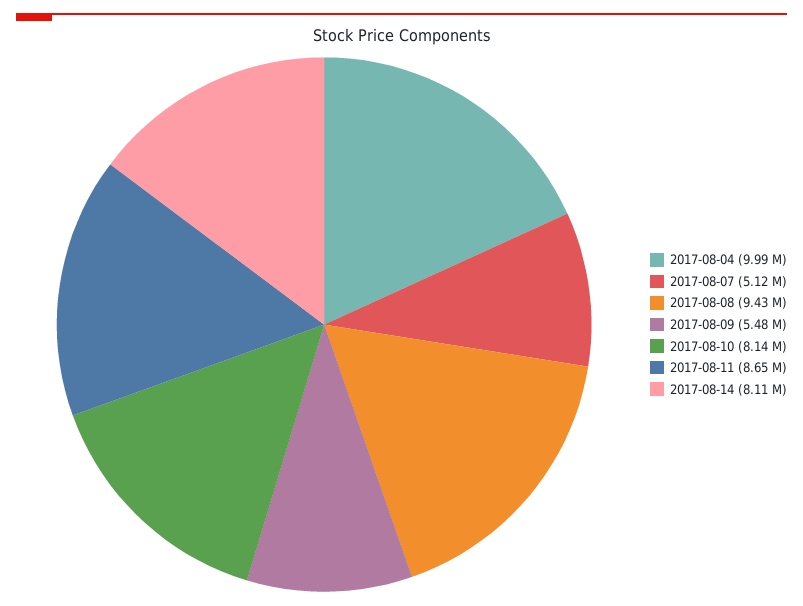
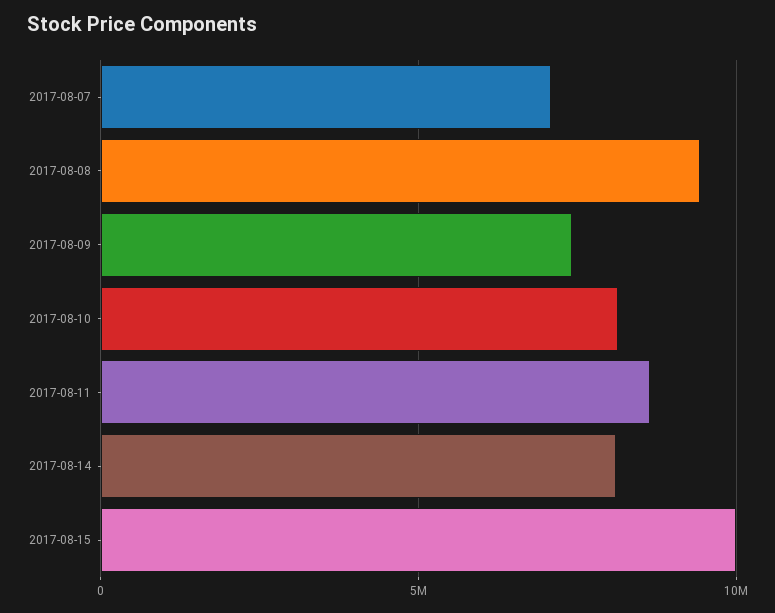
2017-08-04: 9990000 -> none
2017-08-07: 5120000 -> 7000000
2017-08-09: 5480000 -> 7500000
2017-08-15: none -> 10000000

